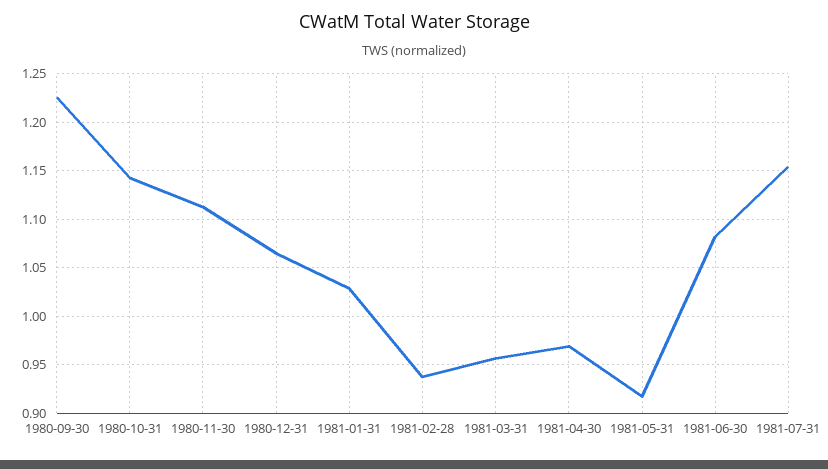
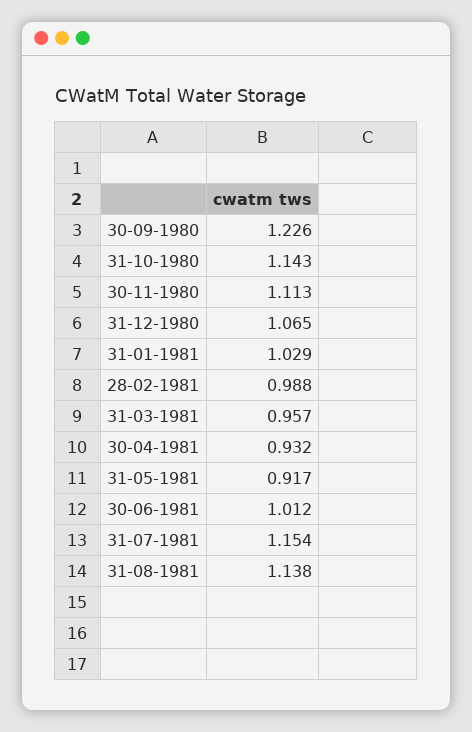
1981-02-28: 0.94 -> 0.988
1981-04-30: 0.97 -> 0.932
1981-06-30: 1.08 -> 1.012
31-08-1981: none -> 1.138

